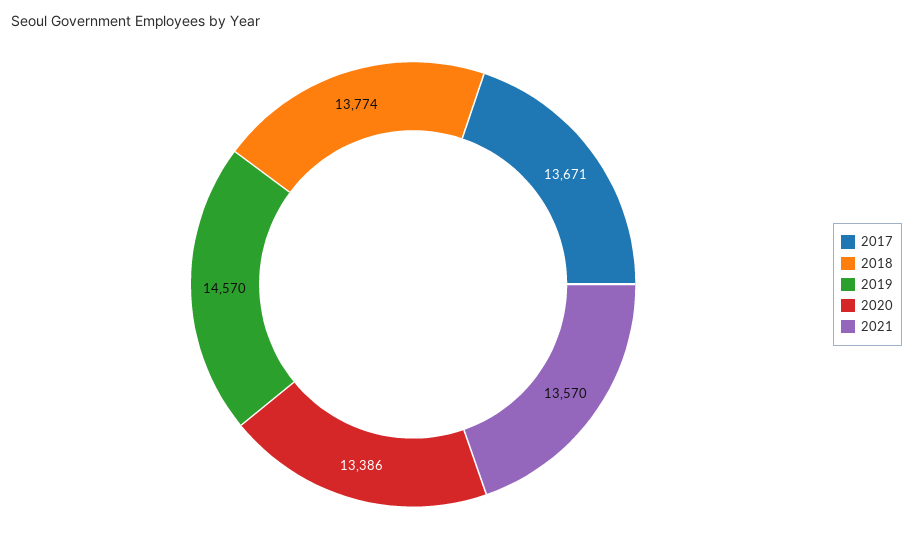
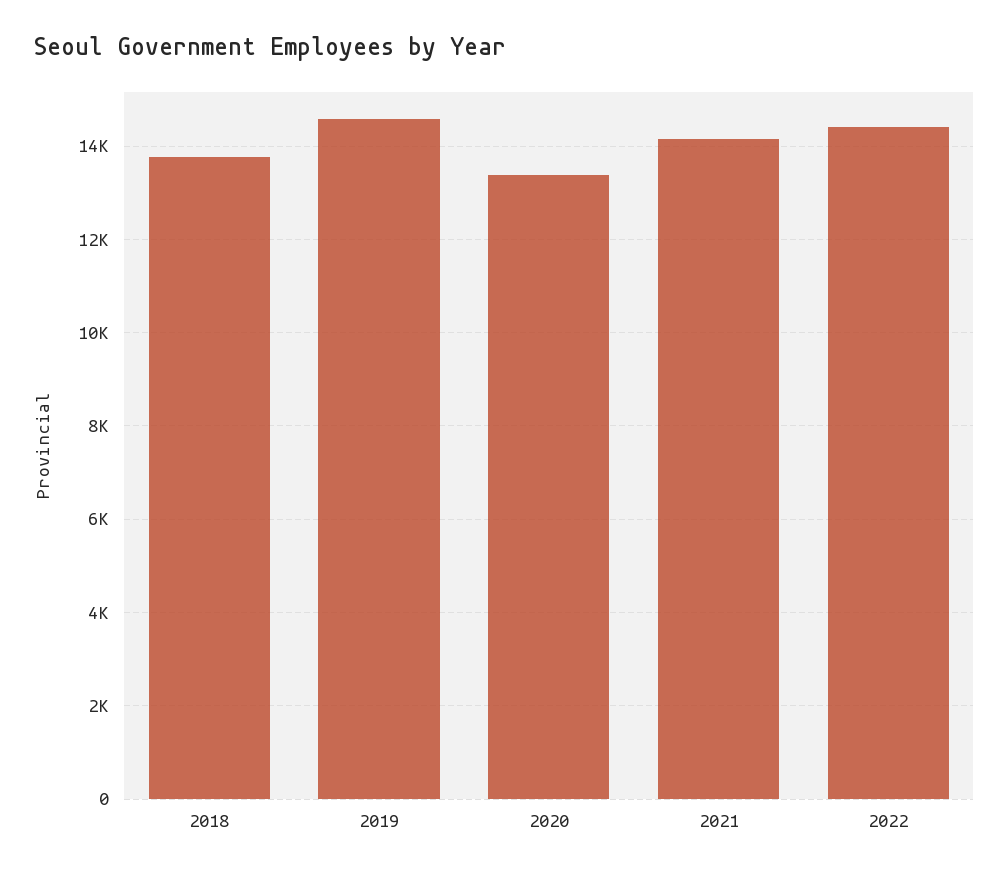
2017: 13671 -> none
2021: 13570 -> 14200
2022: none -> 14400

